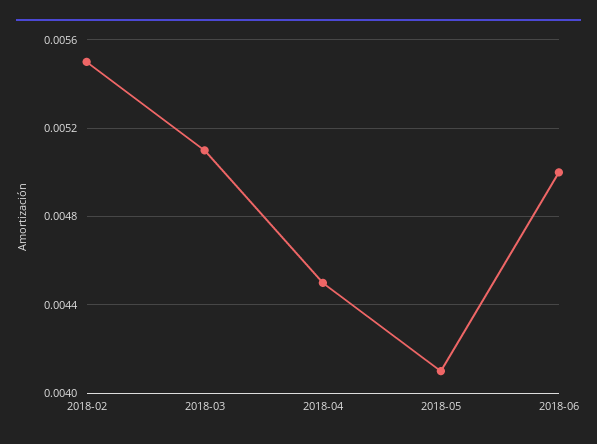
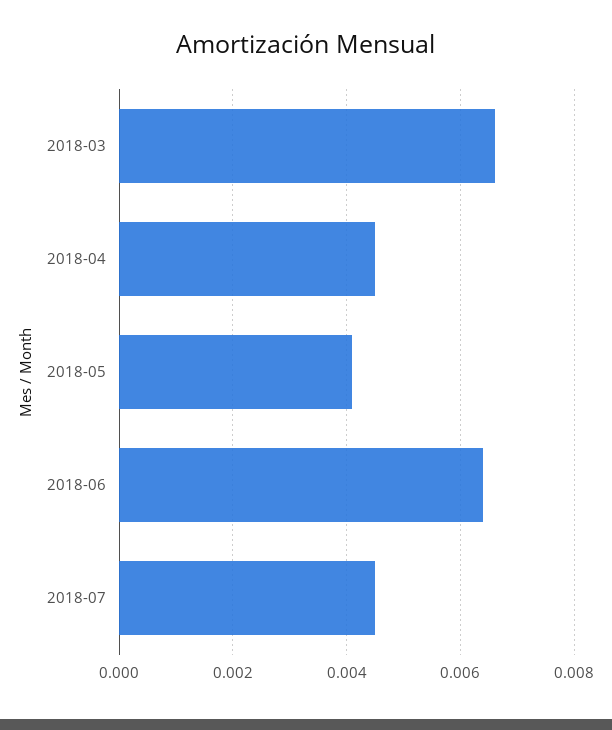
2018-02: 0.0055 -> none
2018-03: 0.0051 -> 0.0065
2018-06: 0.005 -> 0.0065
2018-07: none -> 0.0045

